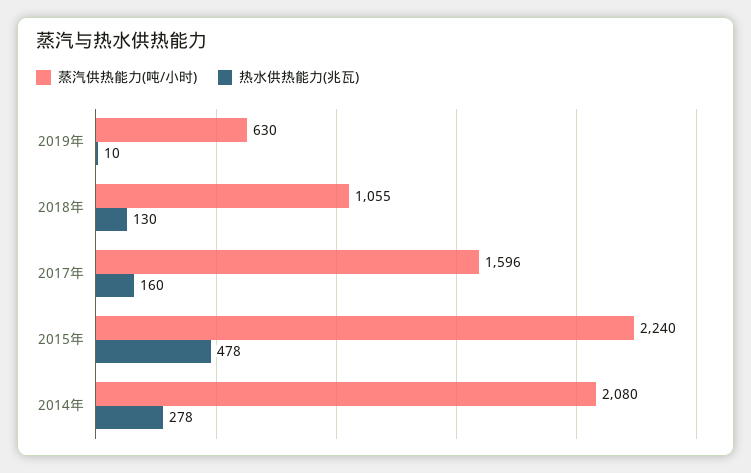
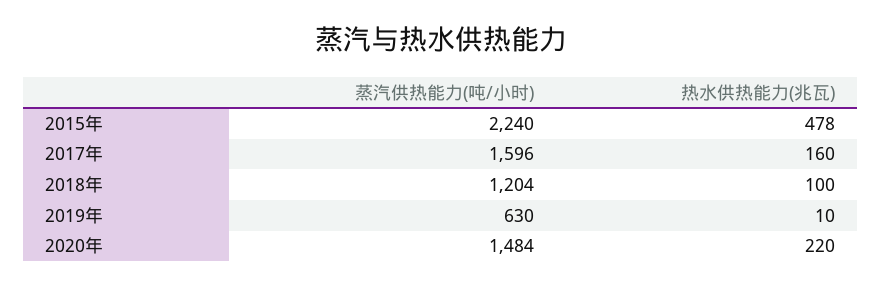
蒸汽供热能力(吨/小时), 2018年: 1055 -> 1204
热水供热能力(兆瓦), 2018年: 130 -> 100
蒸汽供热能力(吨/小时), 2014年: 2080 -> none
热水供热能力(兆瓦), 2014年: 278 -> none
蒸汽供热能力(吨/小时), 2020年: none -> 1484
热水供热能力(兆瓦), 2020年: none -> 220

